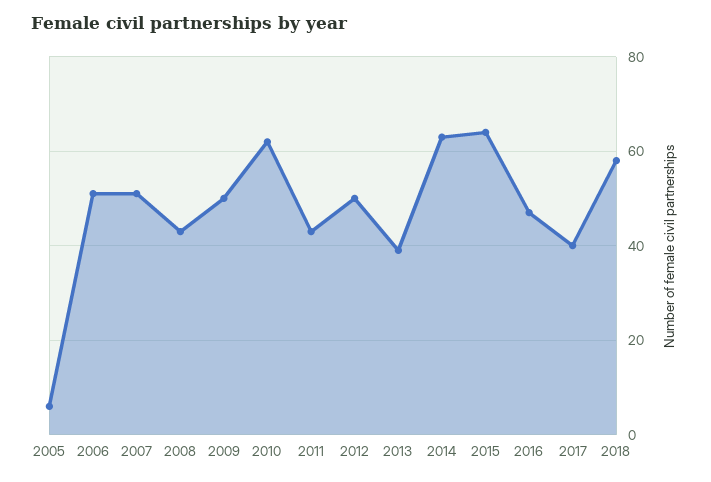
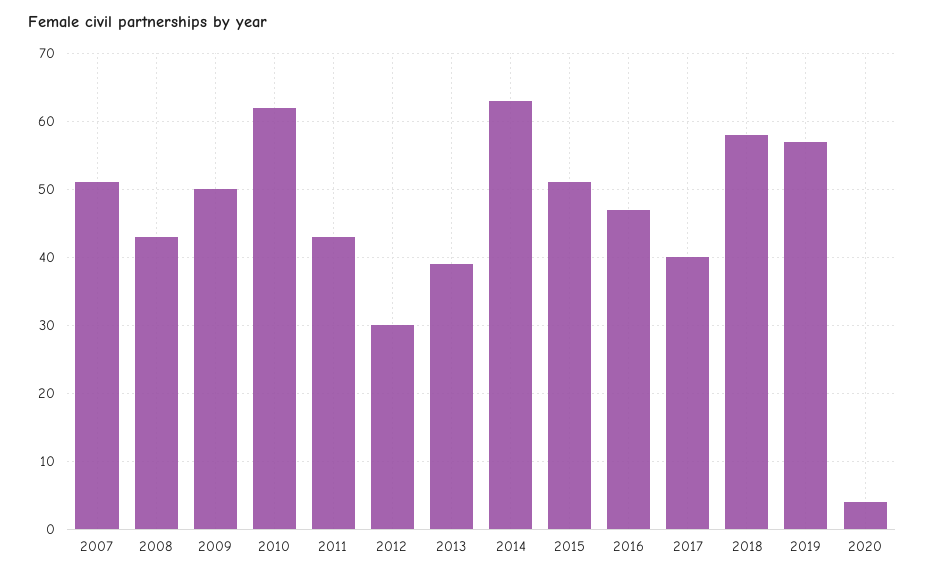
2005: 5 -> none
2006: 50 -> none
2012: 50 -> 30
2015: 65 -> 51
2019: none -> 57
2020: none -> 4

